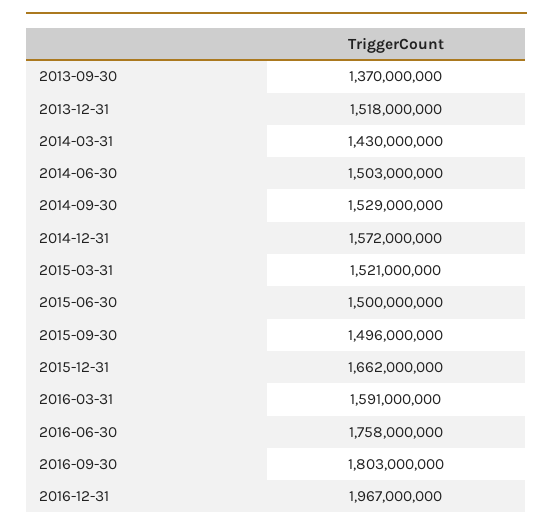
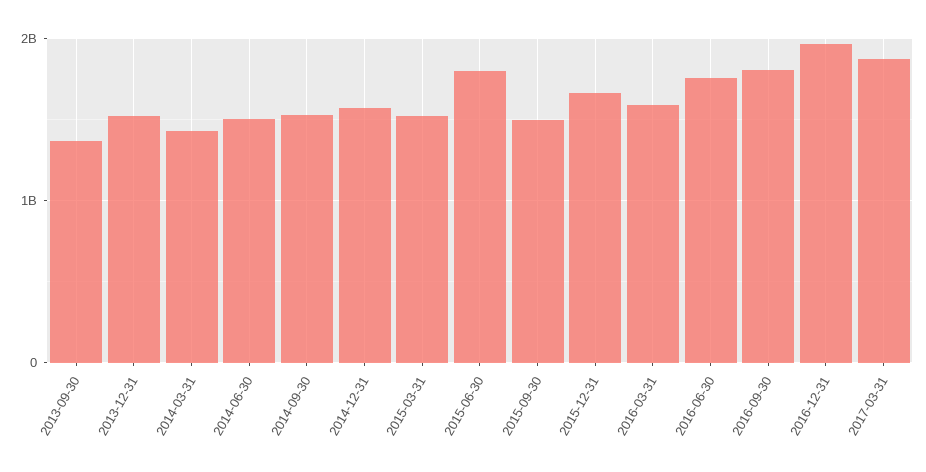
2015-06-30: 1500000000 -> 1800000000
2017-03-31: none -> 1900000000

